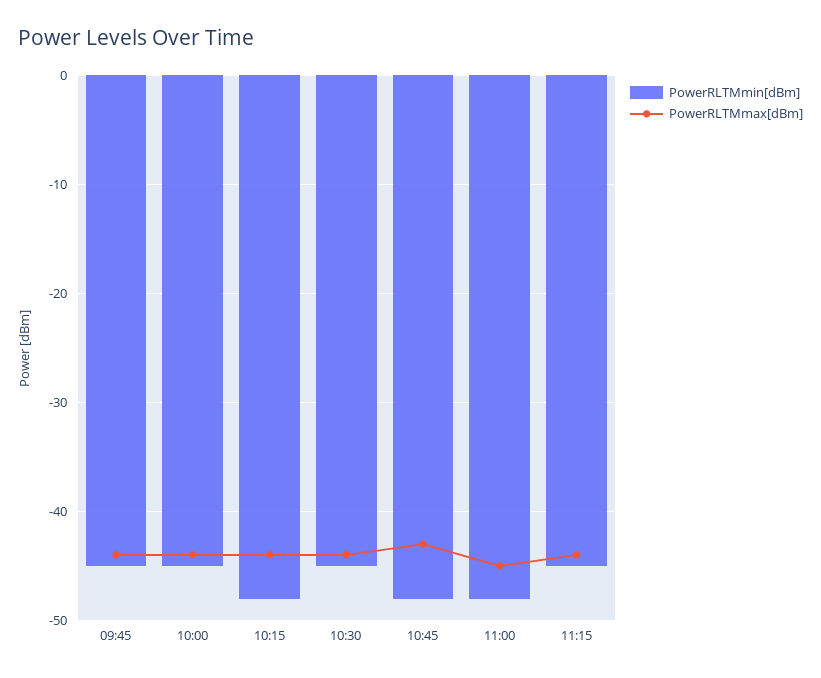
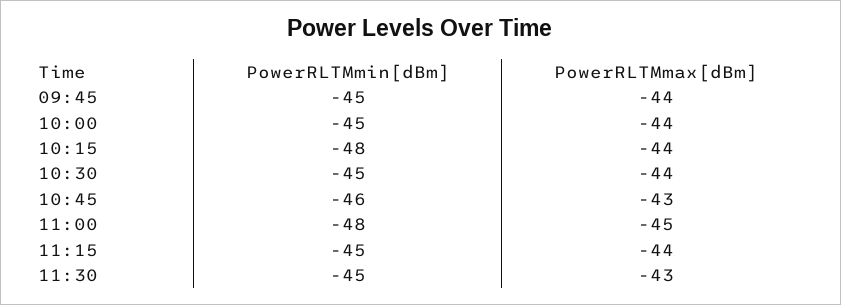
PowerRLTMmin[dBm], 10:45: -48 -> -46
PowerRLTMmin[dBm], 11:30: none -> -45
PowerRLTMmax[dBm], 11:30: none -> -43

